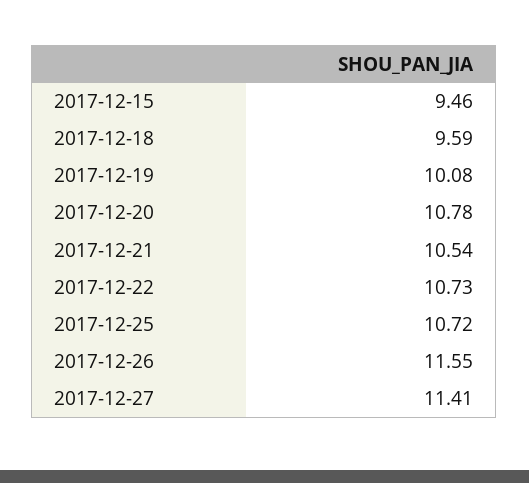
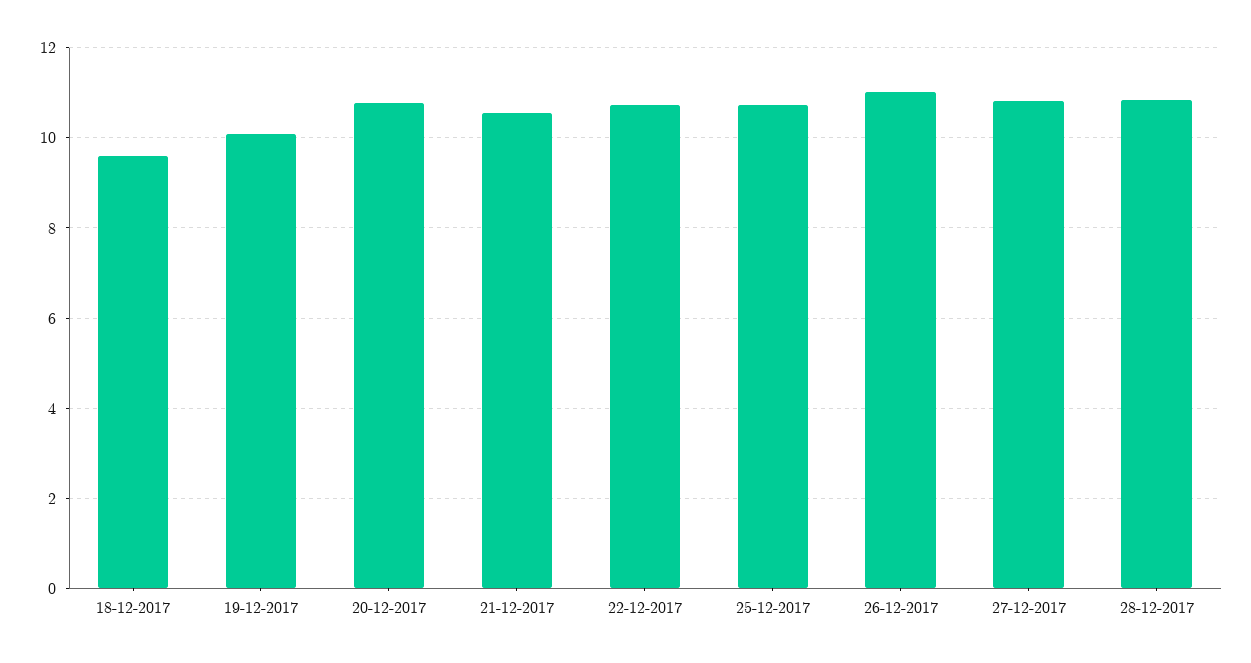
2017-12-15: 9.46 -> none
2017-12-26: 11.55 -> 11
2017-12-27: 11.41 -> 10.8
28-12-2017: none -> 10.8

